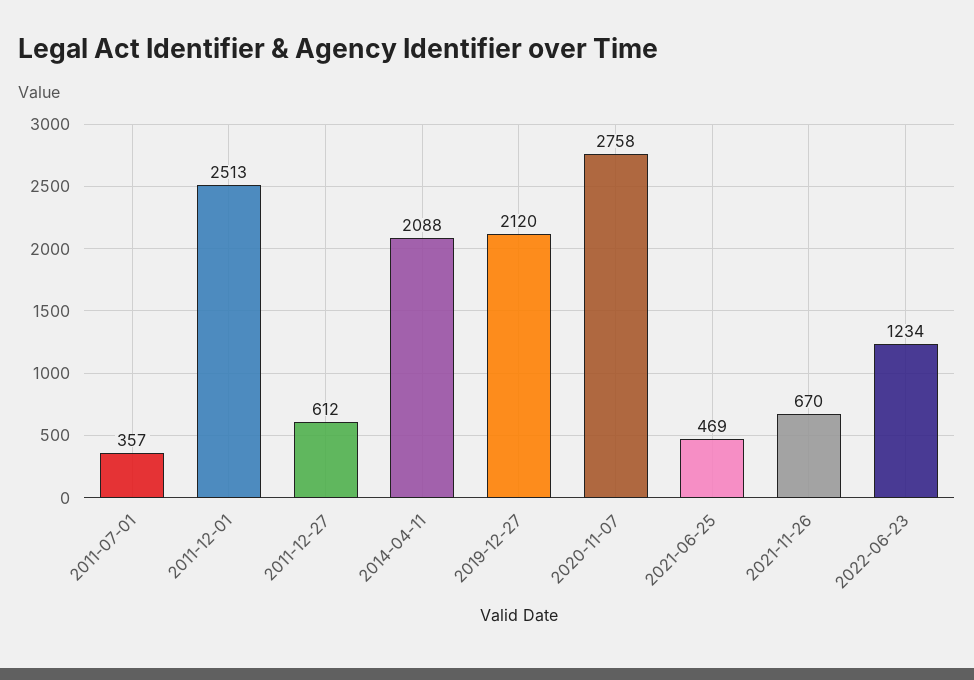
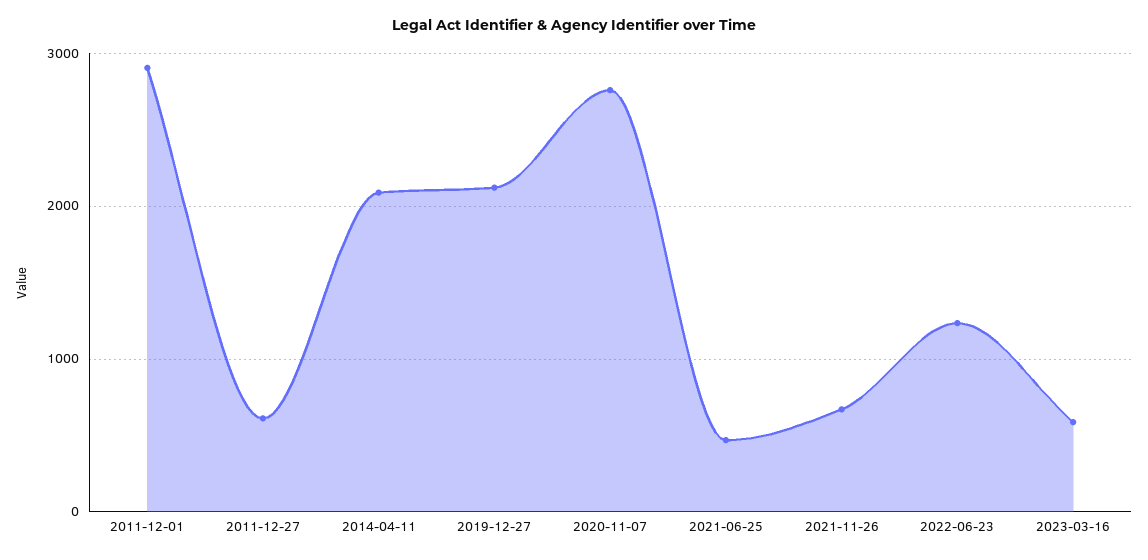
2011-07-01: 357 -> none
2011-12-01: 2513 -> 2900
2023-03-16: none -> 600

